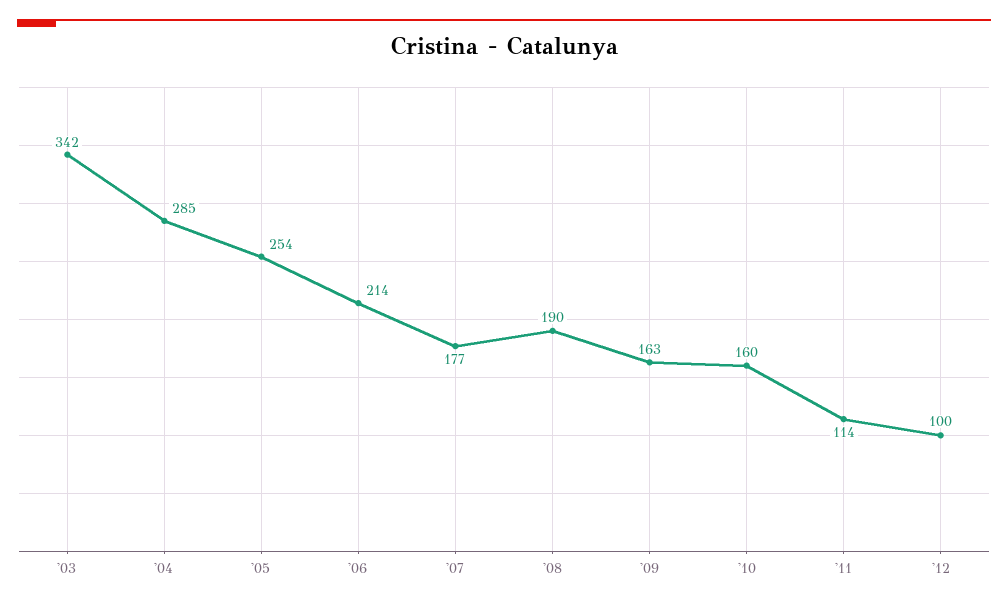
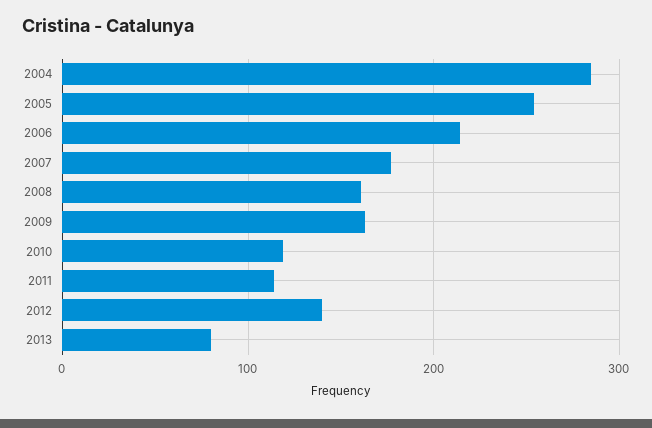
'03: 342 -> none
'08: 190 -> 160
'10: 160 -> 120
'12: 100 -> 140
2013: none -> 80

